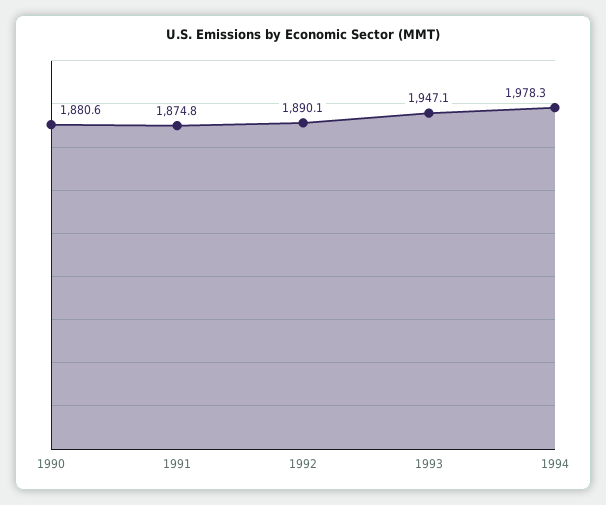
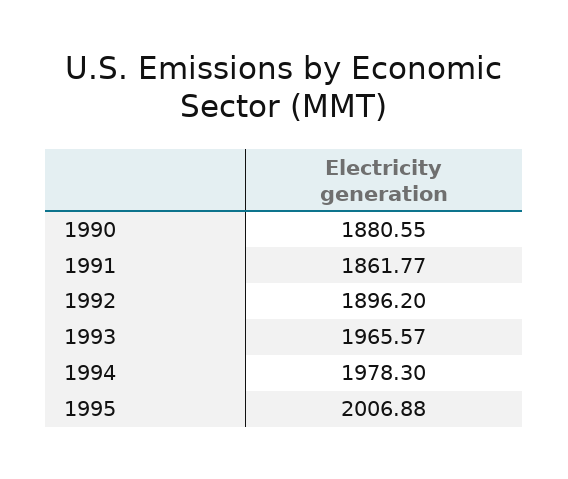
1991: 1874.8 -> 1861.77
1992: 1890.1 -> 1896.2
1993: 1947.1 -> 1965.57
1995: none -> 2006.88

